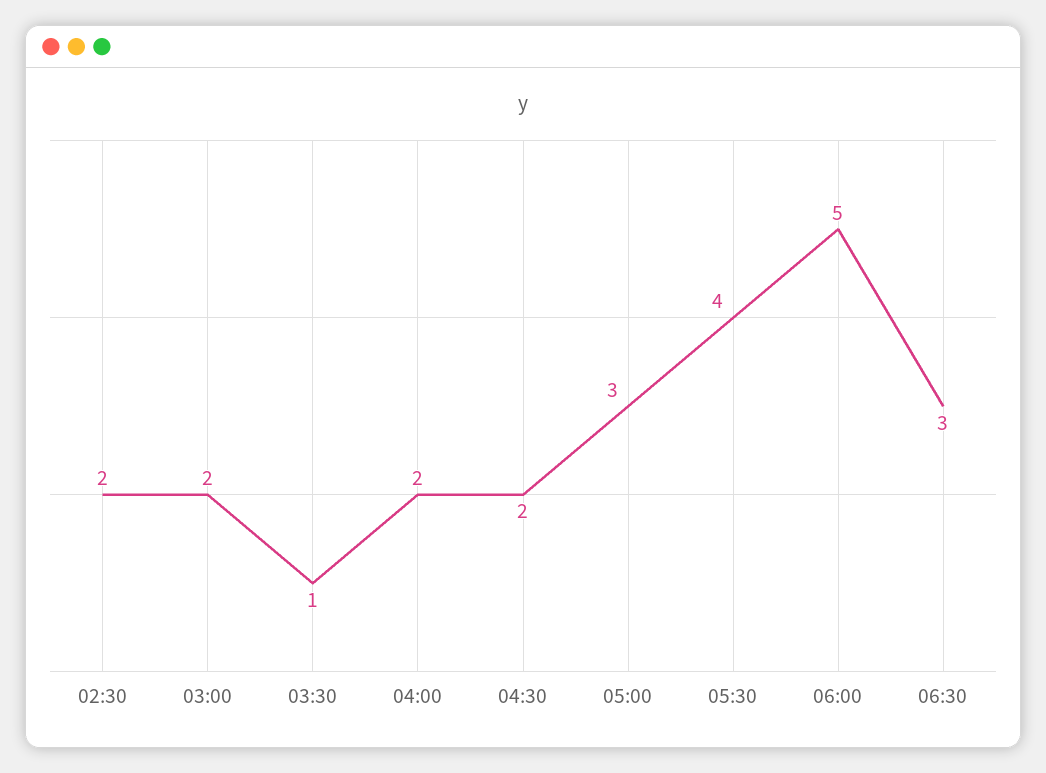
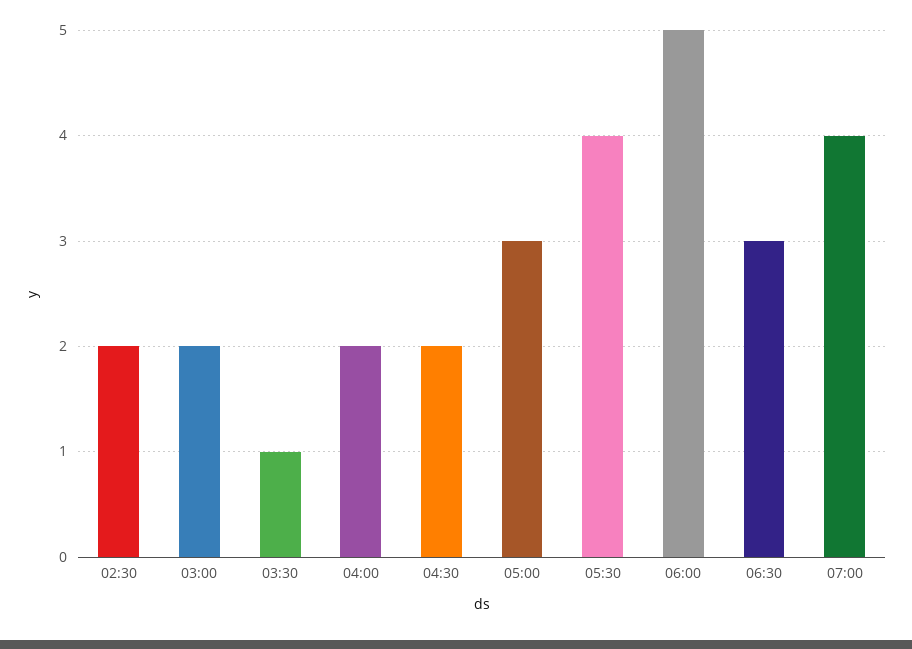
07:00: none -> 4

